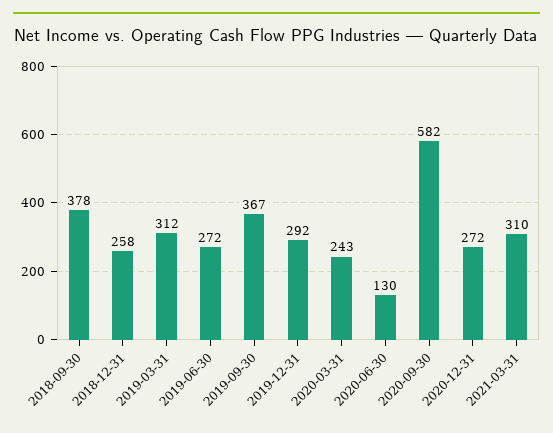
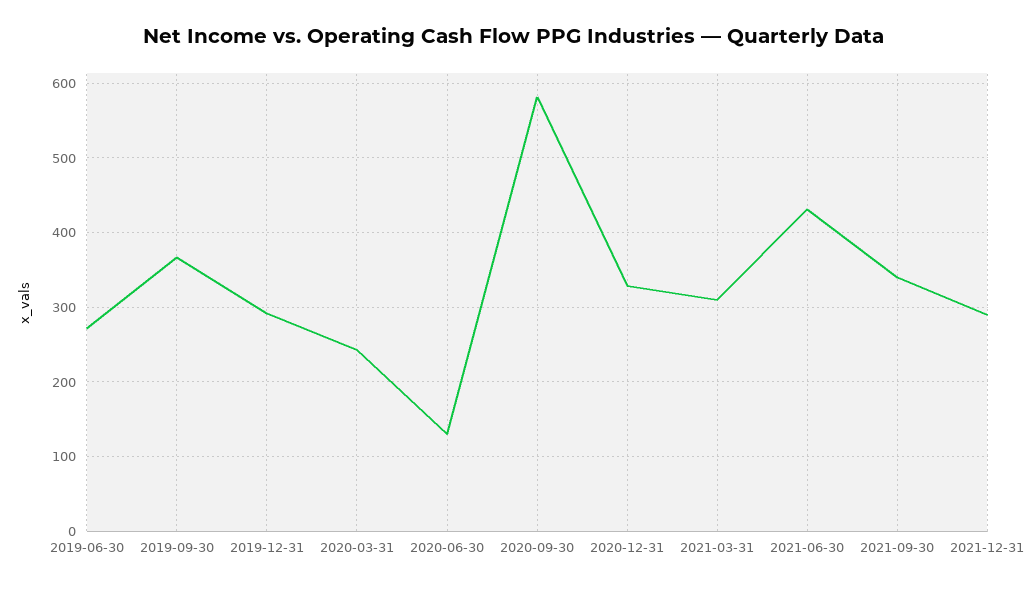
2018-09-30: 378 -> none
2018-12-31: 258 -> none
2019-03-31: 312 -> none
2020-12-31: 272 -> 330
2021-06-30: none -> 430
2021-09-30: none -> 340
2021-12-31: none -> 290

